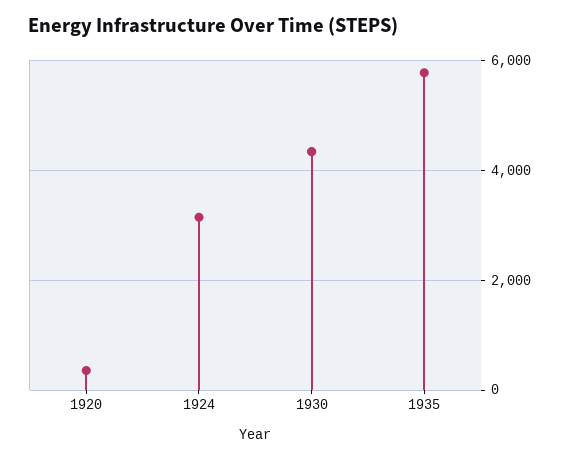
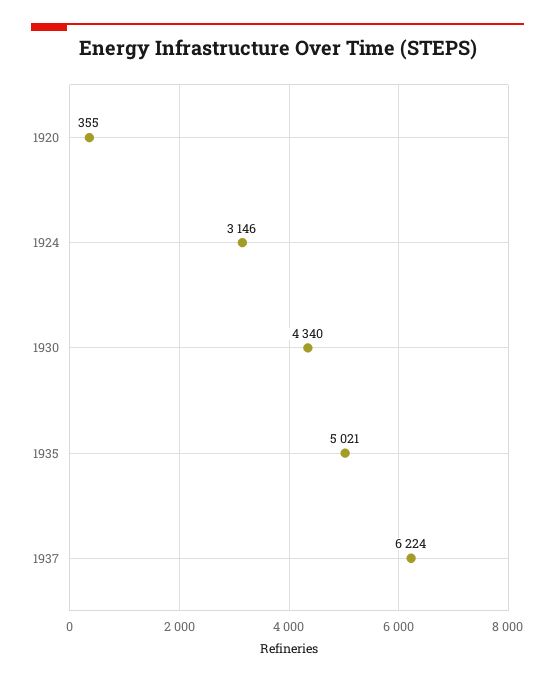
1935: 5800 -> 5021
1937: none -> 6224

